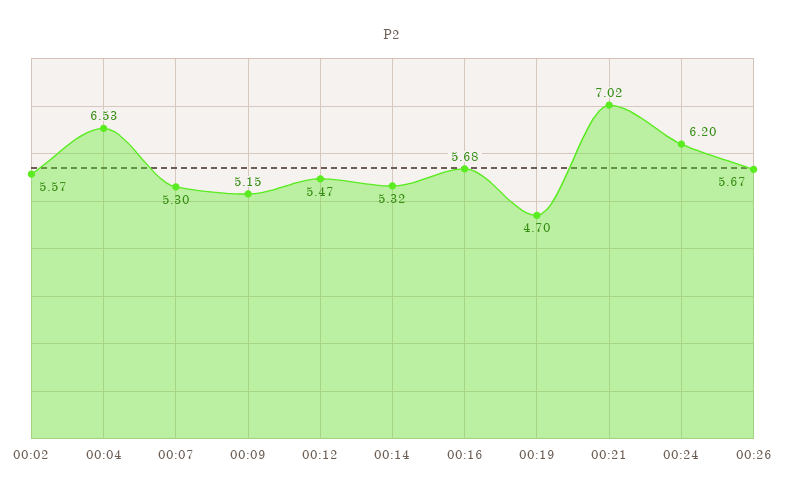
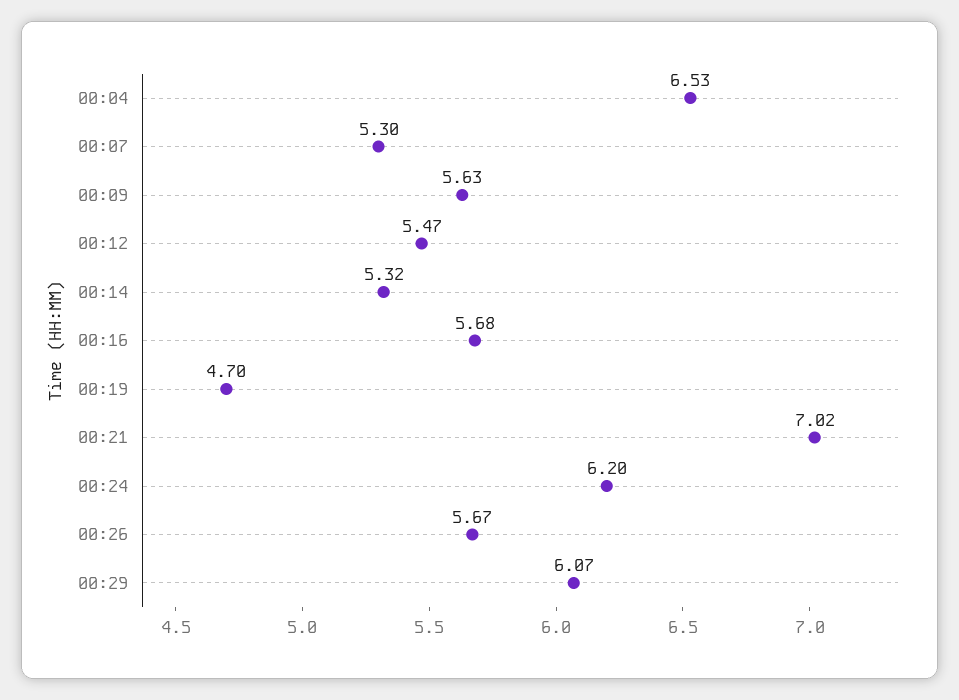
00:02: 5.57 -> none
00:09: 5.15 -> 5.63
00:29: none -> 6.07

